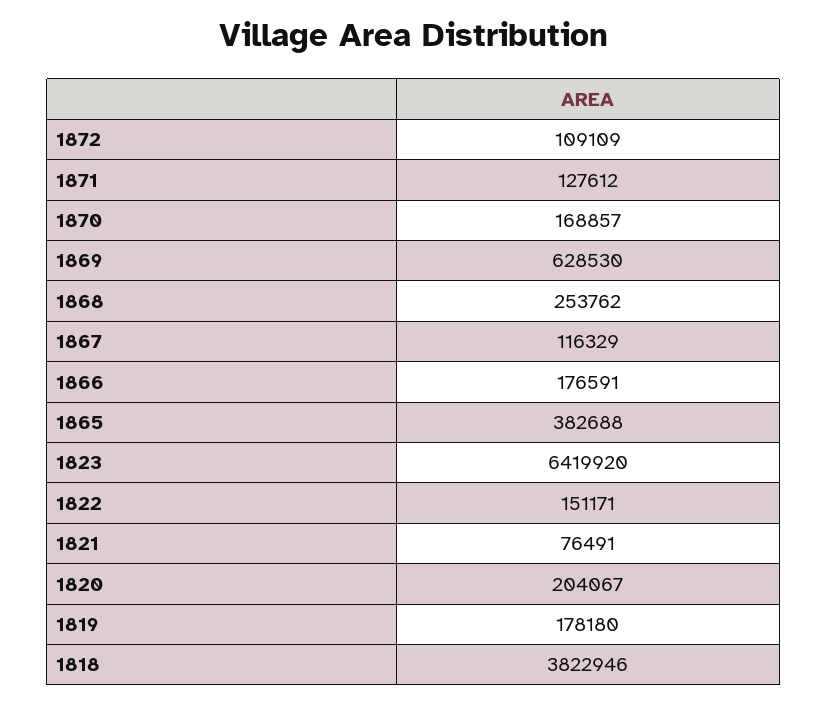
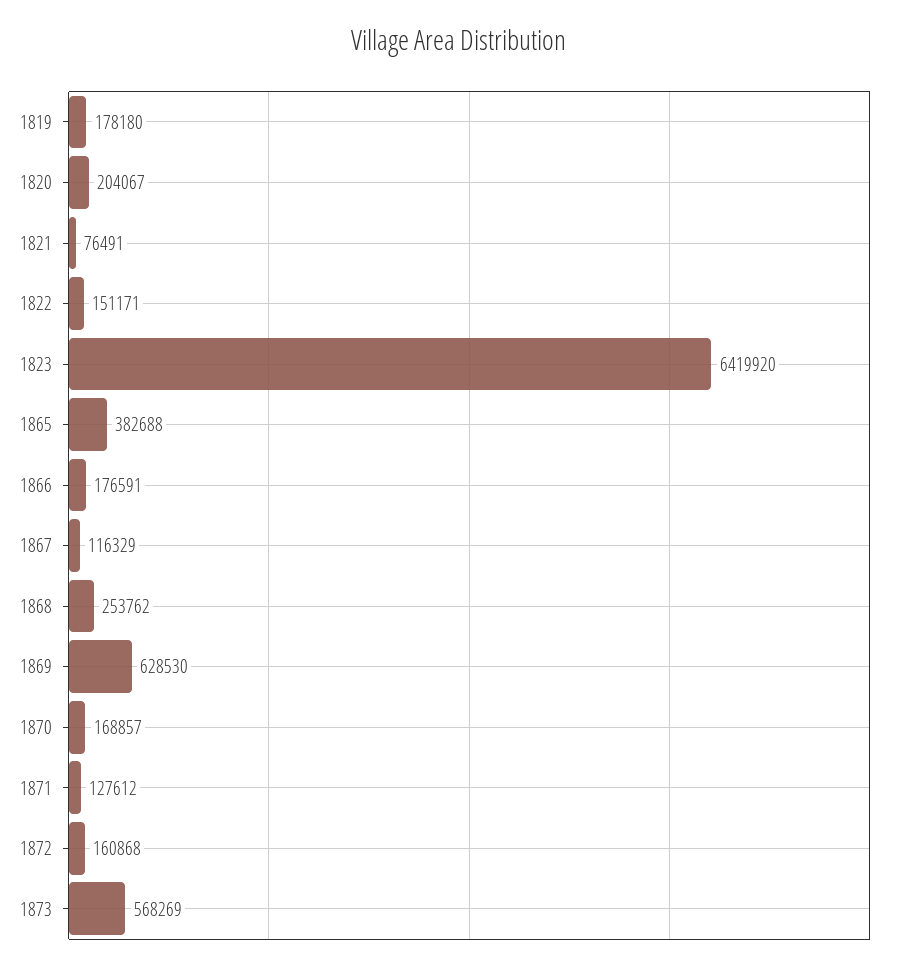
1872: 109109 -> 160868
1818: 3822946 -> none
1873: none -> 568269

